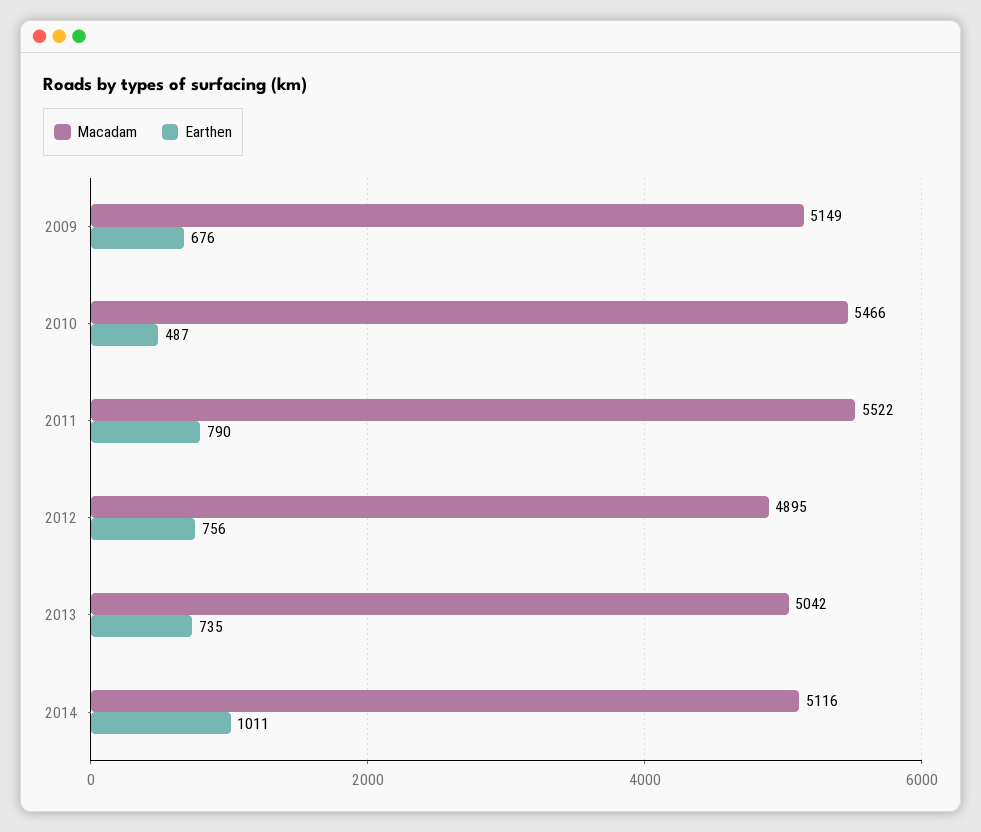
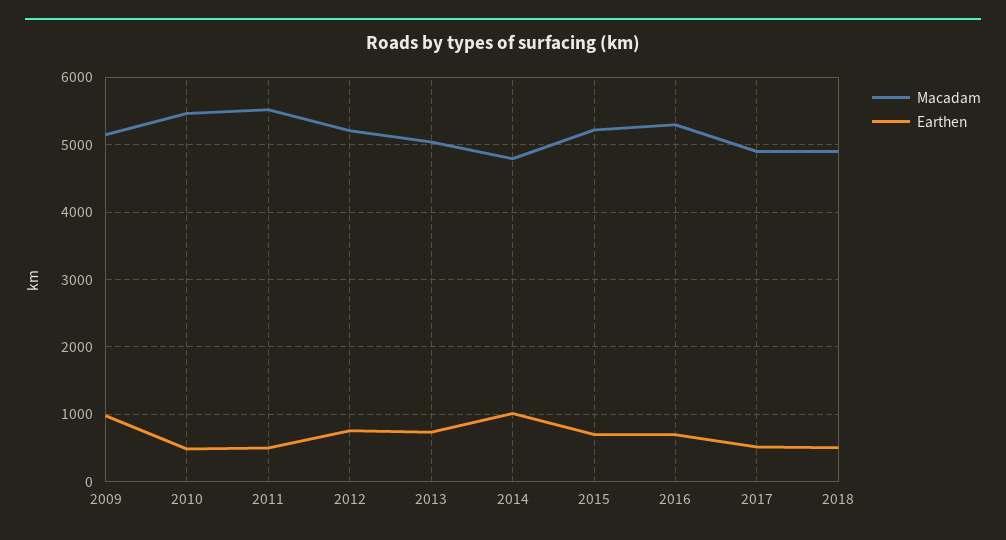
Earthen, 2009: 676 -> 1000
Earthen, 2011: 790 -> 500
Macadam, 2012: 4895 -> 5200
Macadam, 2014: 5116 -> 4800
Macadam, 2015: none -> 5200
Earthen, 2015: none -> 700
Macadam, 2016: none -> 5300
Earthen, 2016: none -> 700
Macadam, 2017: none -> 4900
Earthen, 2017: none -> 500
Macadam, 2018: none -> 4900
Earthen, 2018: none -> 500

